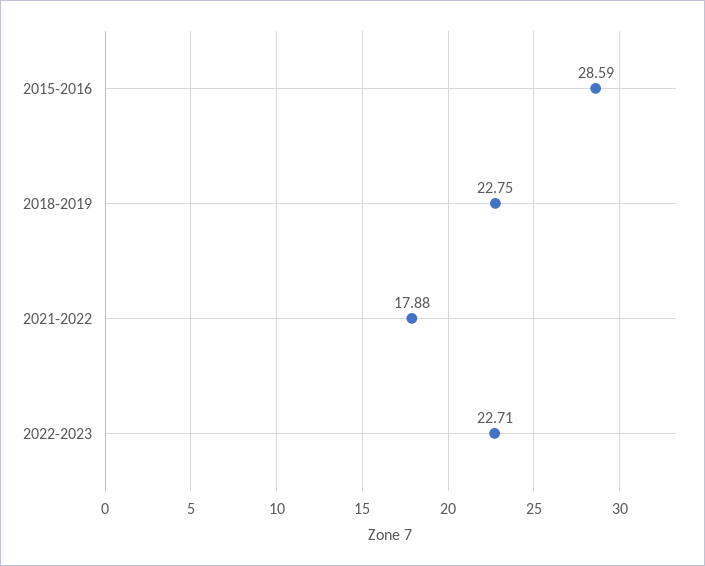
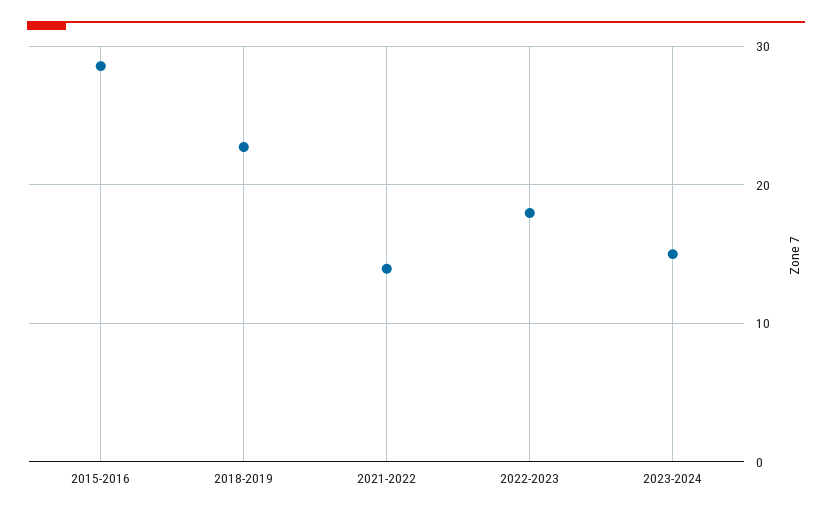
2021-2022: 17.88 -> 14
2022-2023: 22.71 -> 18
2023-2024: none -> 15

